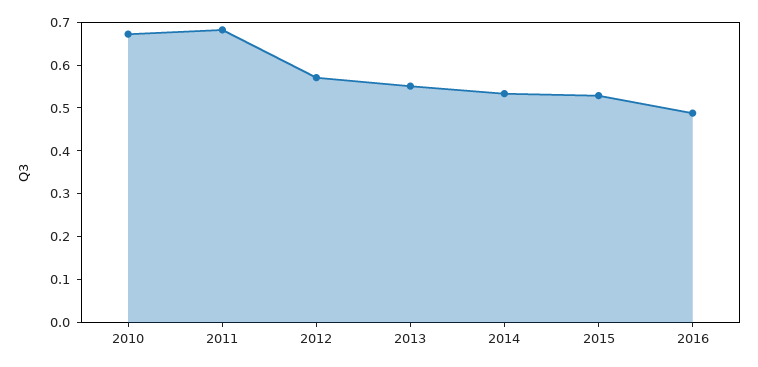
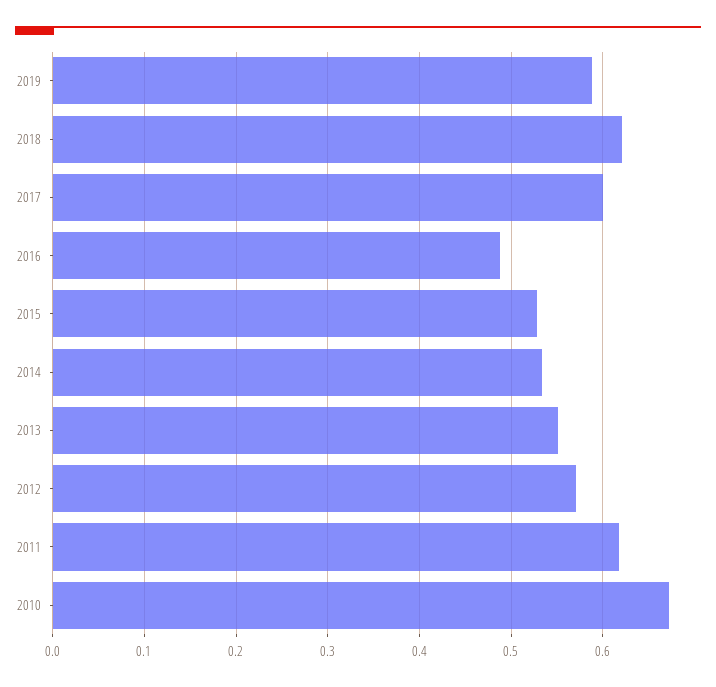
2011: 0.68 -> 0.62
2019: none -> 0.59
2018: none -> 0.62
2017: none -> 0.6

